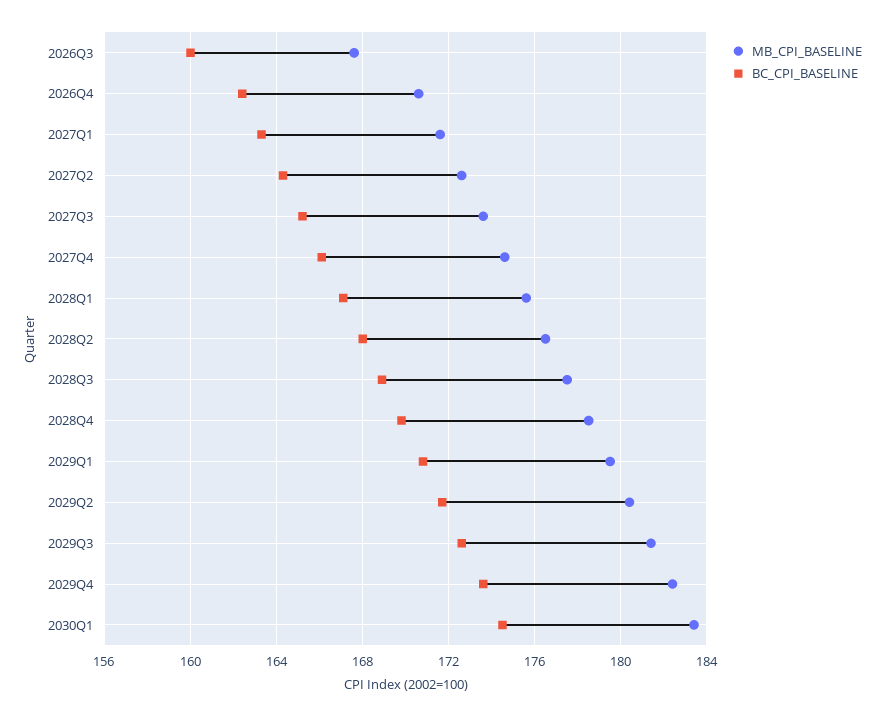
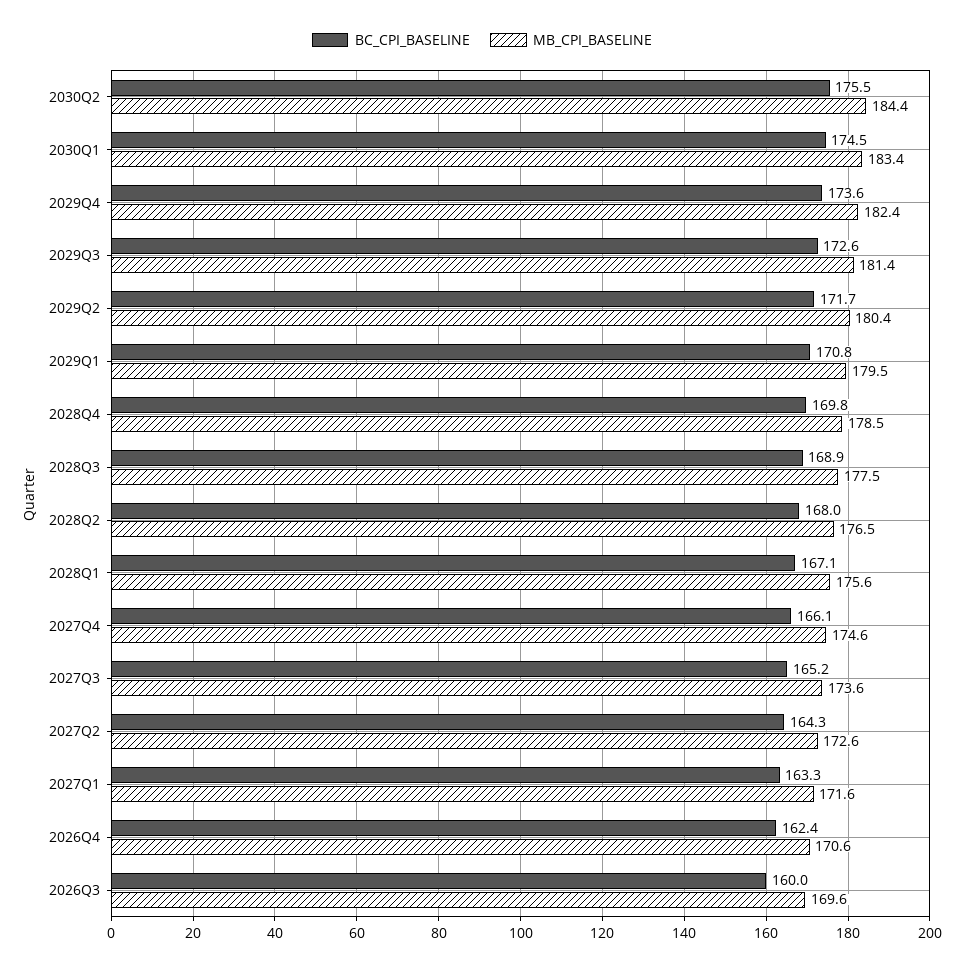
MB_CPI_BASELINE, 2026Q3: 167.5 -> 169.6
BC_CPI_BASELINE, 2030Q2: none -> 175.5
MB_CPI_BASELINE, 2030Q2: none -> 184.4

